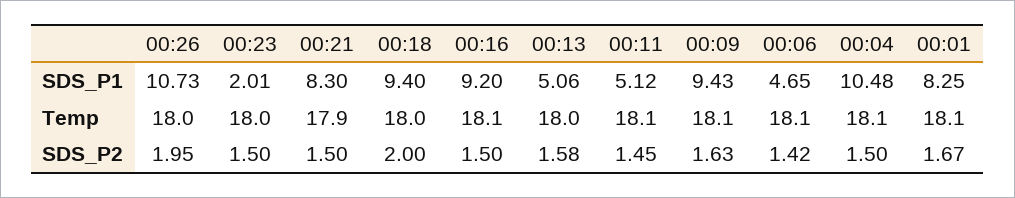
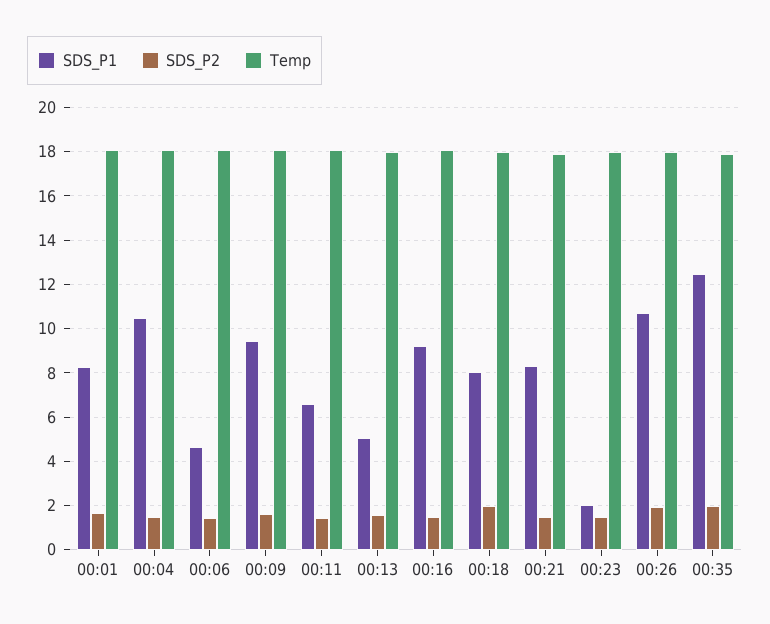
SDS_P1, 00:18: 9.4 -> 8
SDS_P1, 00:11: 5.12 -> 6.5
SDS_P1, 00:35: none -> 12.5
SDS_P2, 00:35: none -> 2
Temp, 00:35: none -> 18

